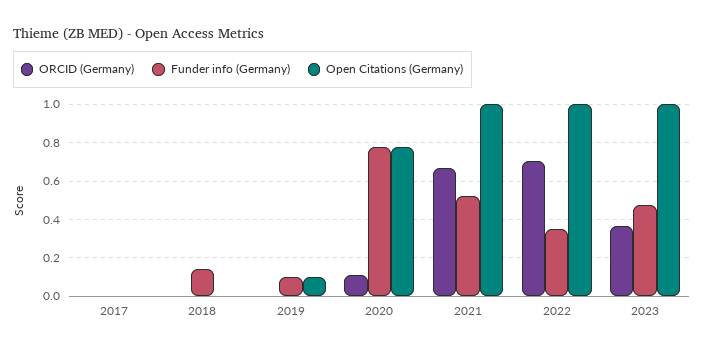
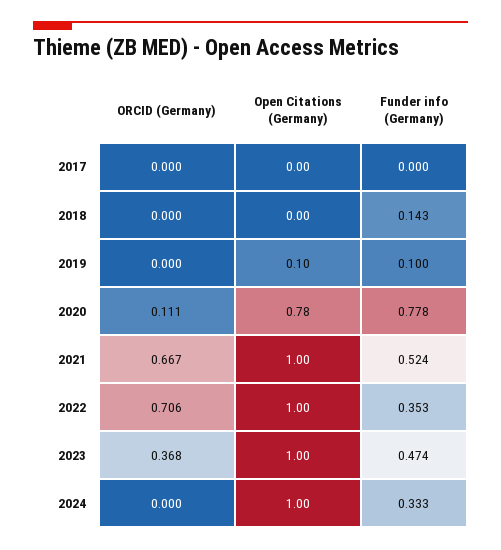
ORCID (Germany), 2024: none -> 0
Open Citations (Germany), 2024: none -> 1
Funder info (Germany), 2024: none -> 0.333

